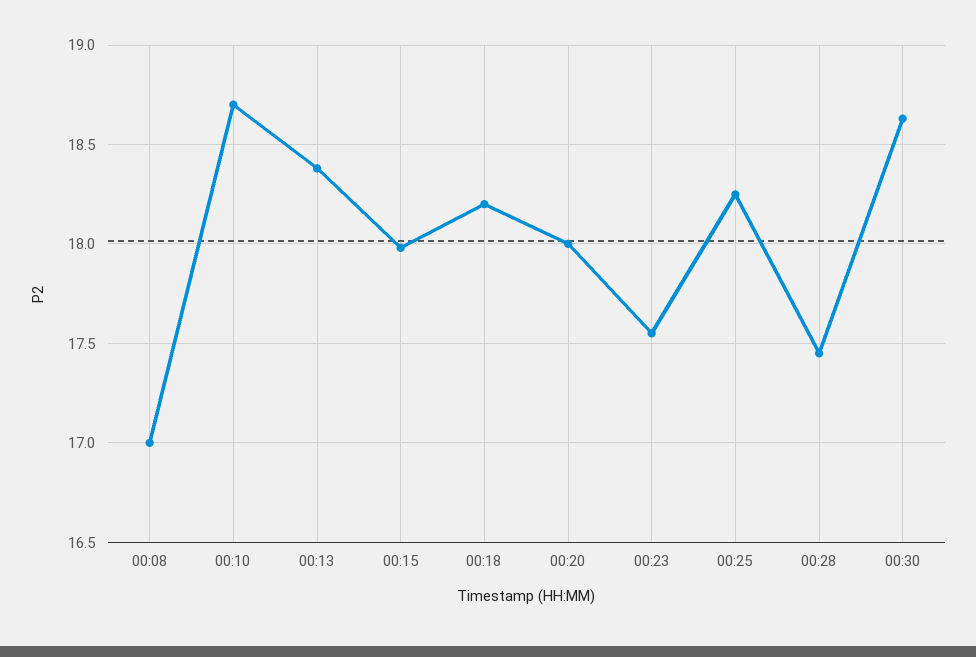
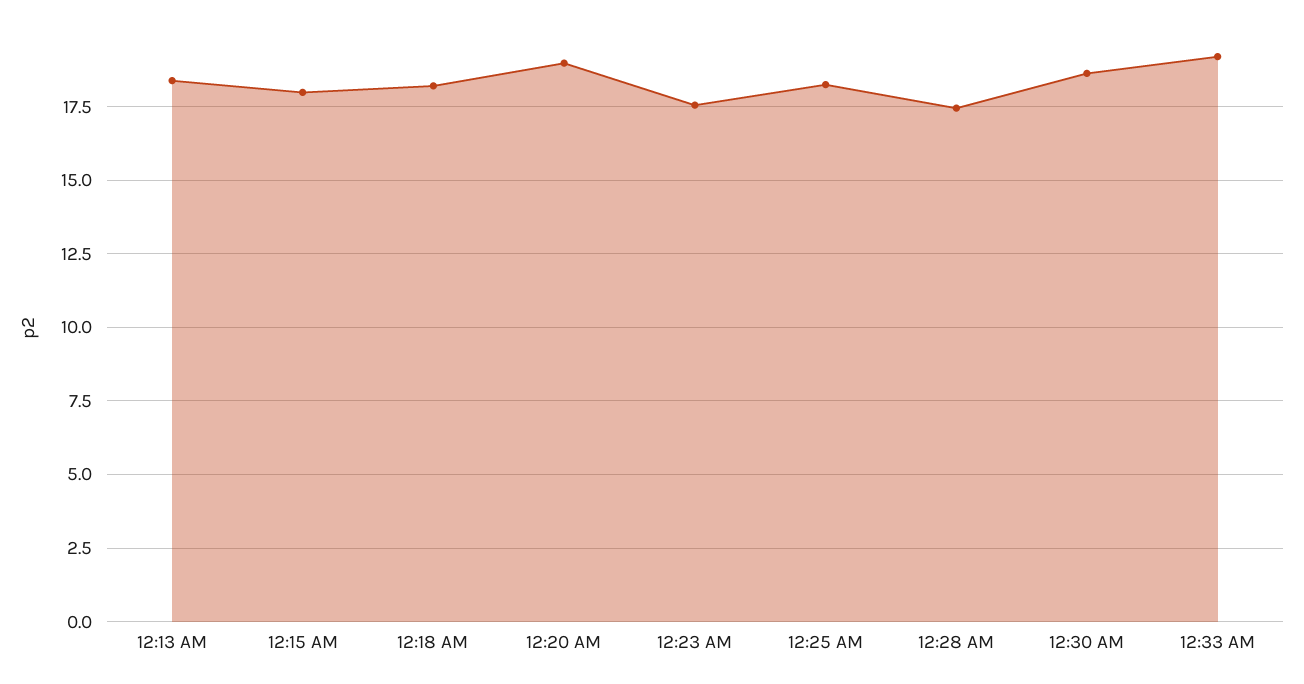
00:08: 17 -> none
00:10: 18.7 -> none
00:20: 18 -> 19
12:33 AM: none -> 19.25

